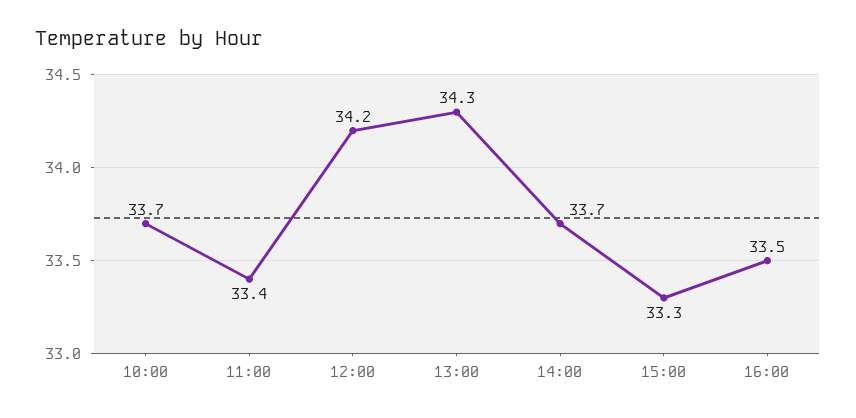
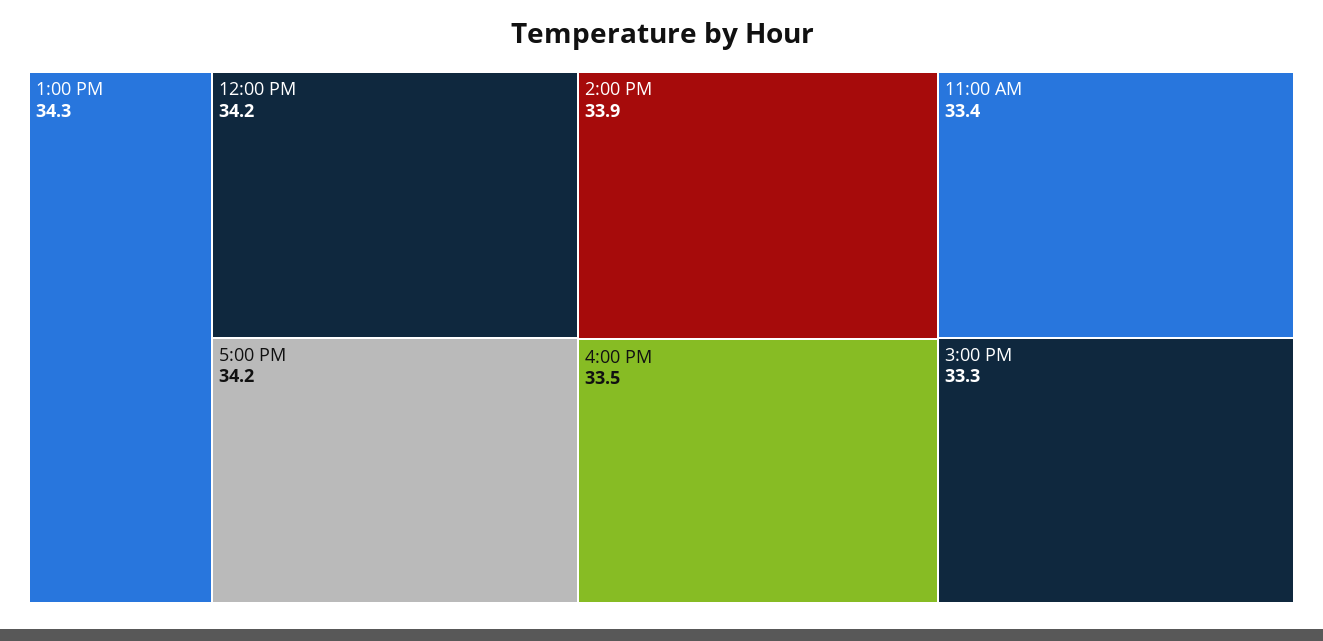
10:00: 33.7 -> none
14:00: 33.7 -> 33.9
5:00 PM: none -> 34.2

